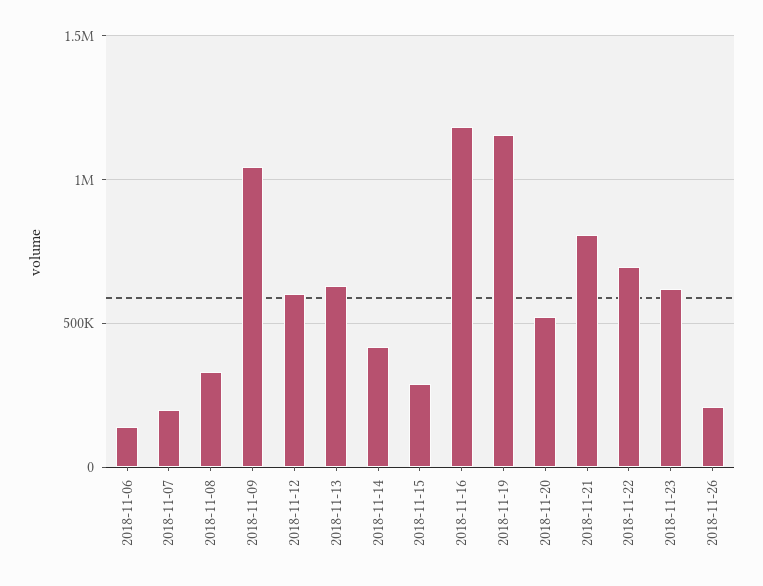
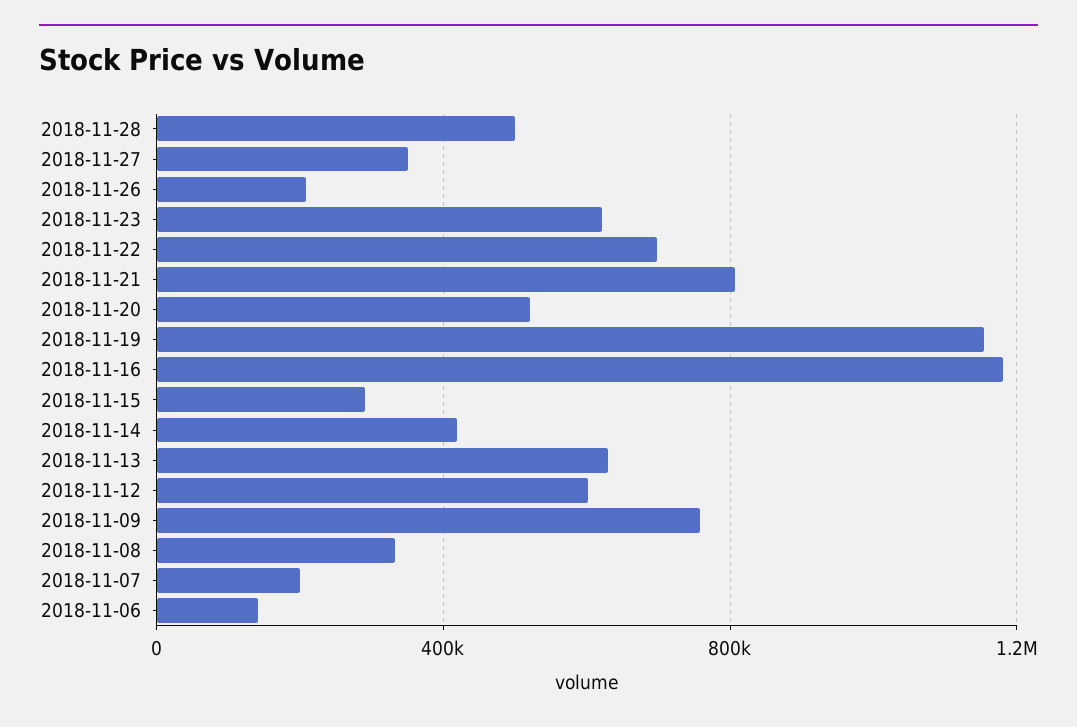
2018-11-09: 1050000 -> 750000
2018-11-28: none -> 500000
2018-11-27: none -> 350000

